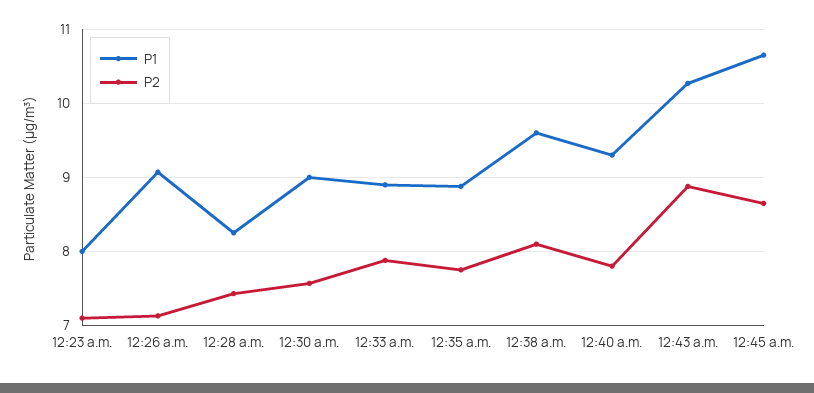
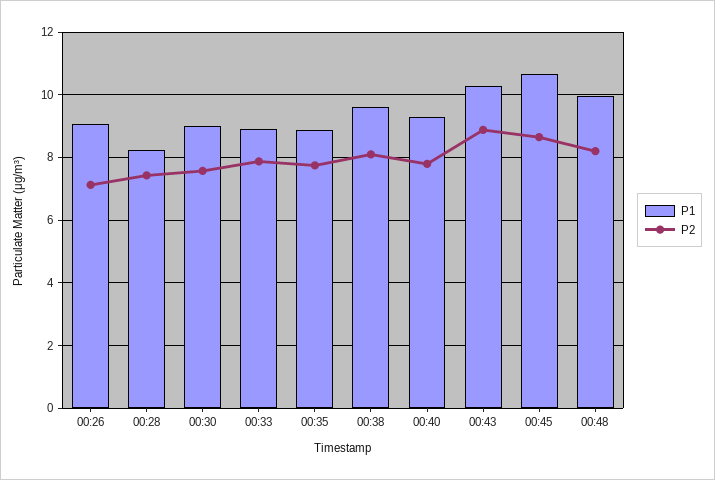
P1, 12:23 a.m.: 8 -> none
P2, 12:23 a.m.: 7.1 -> none
P1, 00:48: none -> 10
P2, 00:48: none -> 8.2

